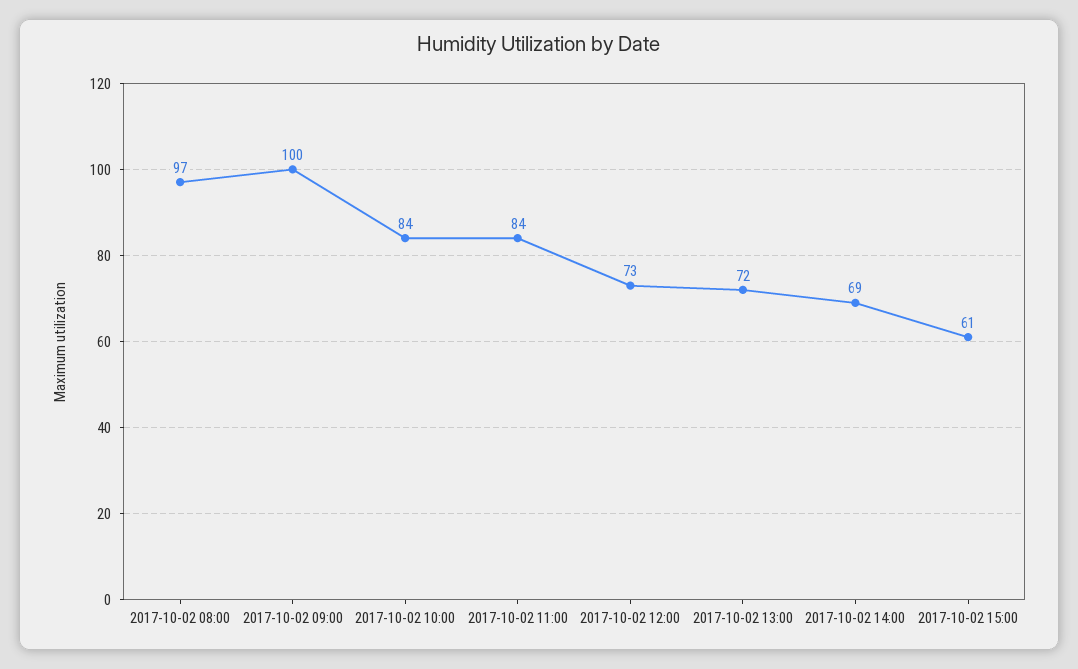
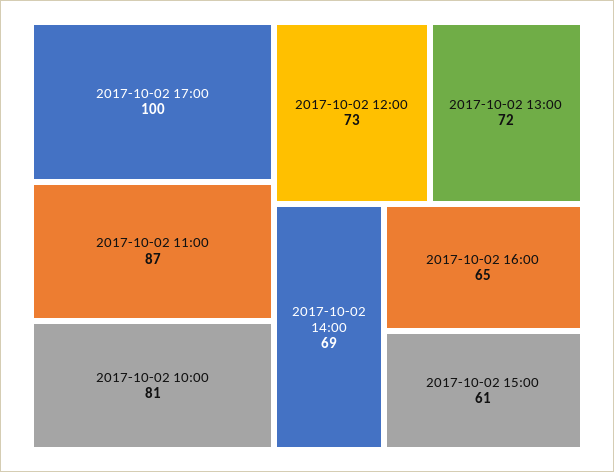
2017-10-02 08:00: 97 -> none
2017-10-02 09:00: 100 -> none
2017-10-02 10:00: 84 -> 81
2017-10-02 11:00: 84 -> 87
2017-10-02 17:00: none -> 100
2017-10-02 16:00: none -> 65

